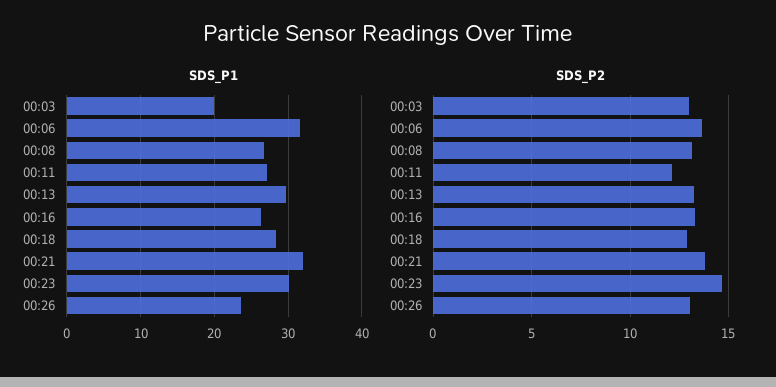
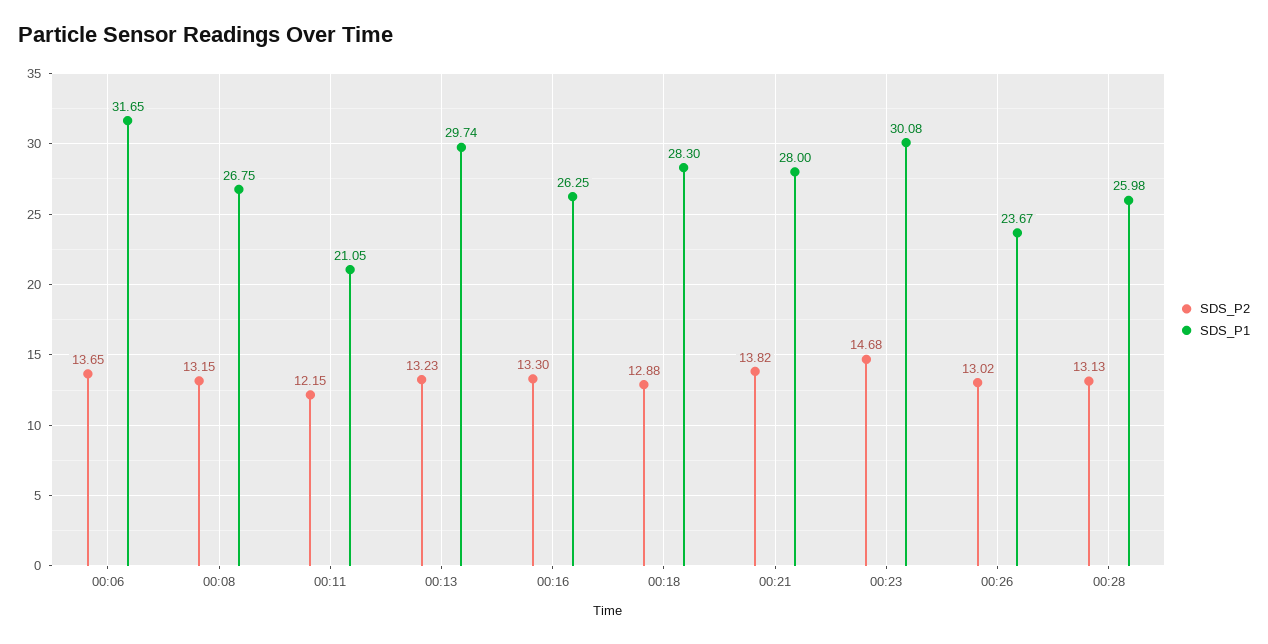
SDS_P1, 00:03: 20 -> none
SDS_P1, 00:11: 27 -> 21.05
SDS_P1, 00:21: 32 -> 28
SDS_P2, 00:03: 13 -> none
SDS_P2, 00:28: none -> 13.13
SDS_P1, 00:28: none -> 25.98

